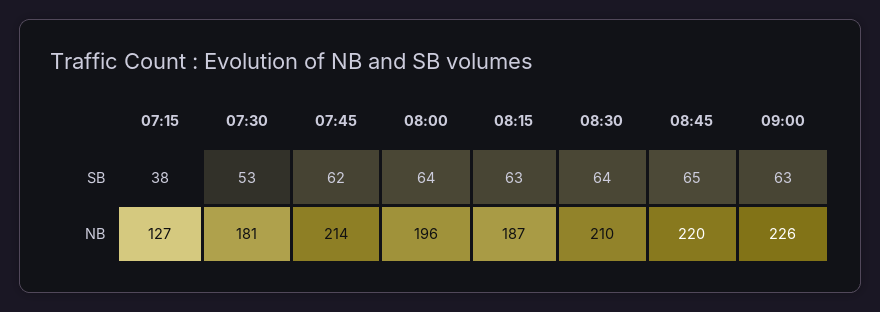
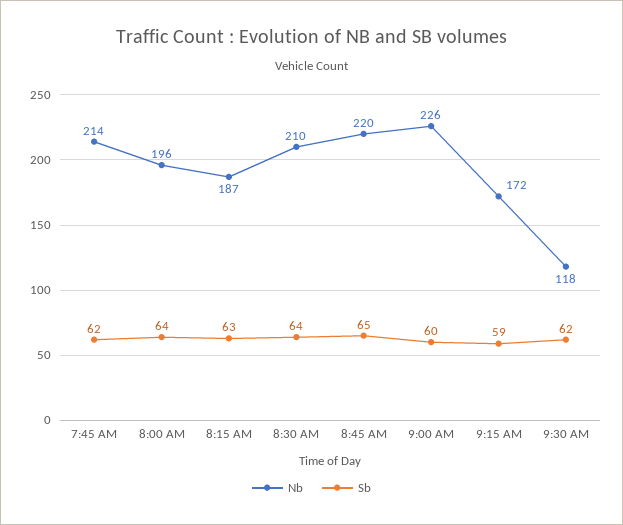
SB, 07:15: 38 -> none
SB, 07:30: 53 -> none
SB, 09:00: 63 -> 60
NB, 07:15: 127 -> none
NB, 07:30: 181 -> none
NB, 9:15 AM: none -> 172
SB, 9:15 AM: none -> 59
NB, 9:30 AM: none -> 118
SB, 9:30 AM: none -> 62

